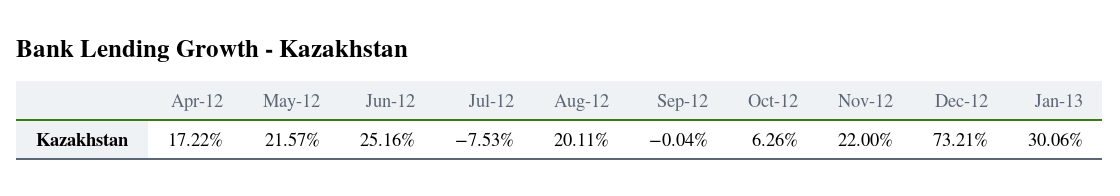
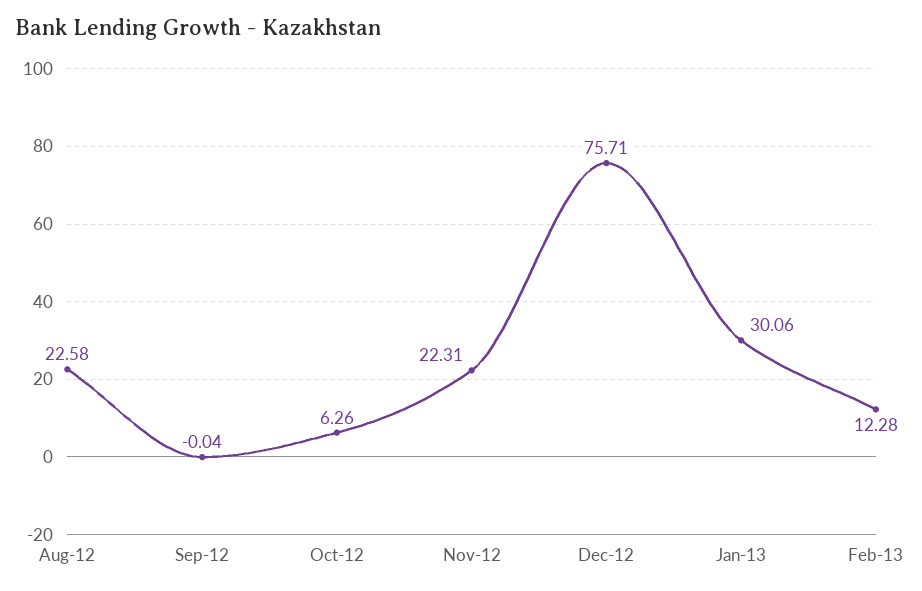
Apr-12: 17.22 -> none
May-12: 21.57 -> none
Jun-12: 25.16 -> none
Jul-12: -7.53 -> none
Aug-12: 20.11 -> 22.58
Nov-12: 22 -> 22.31
Dec-12: 73.21 -> 75.71
Feb-13: none -> 12.28

